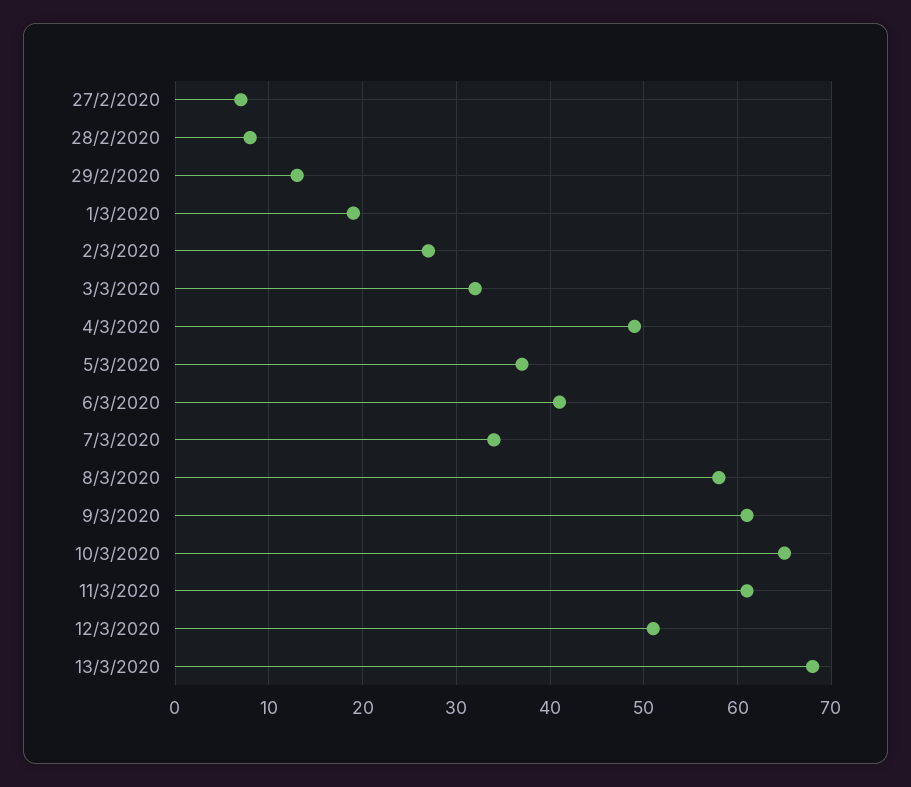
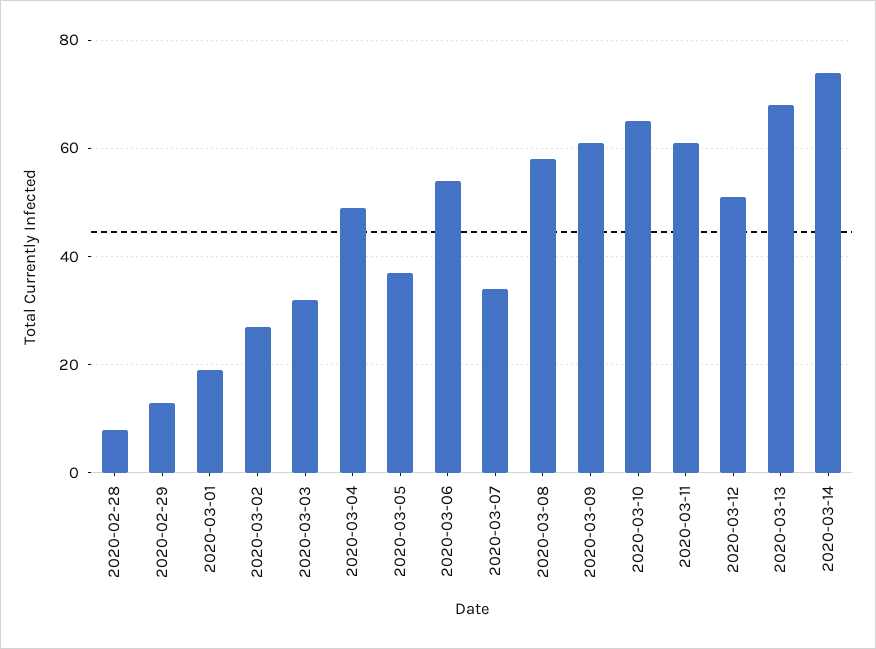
27/2/2020: 7 -> none
6/3/2020: 41 -> 55
2020-03-14: none -> 75

